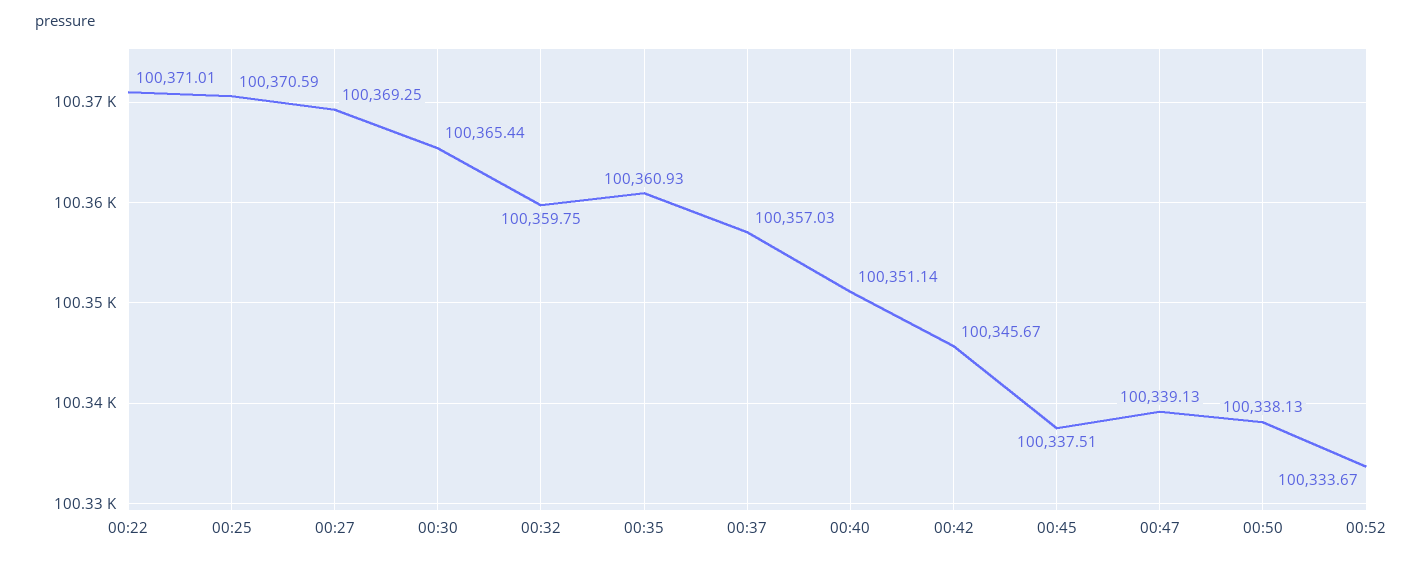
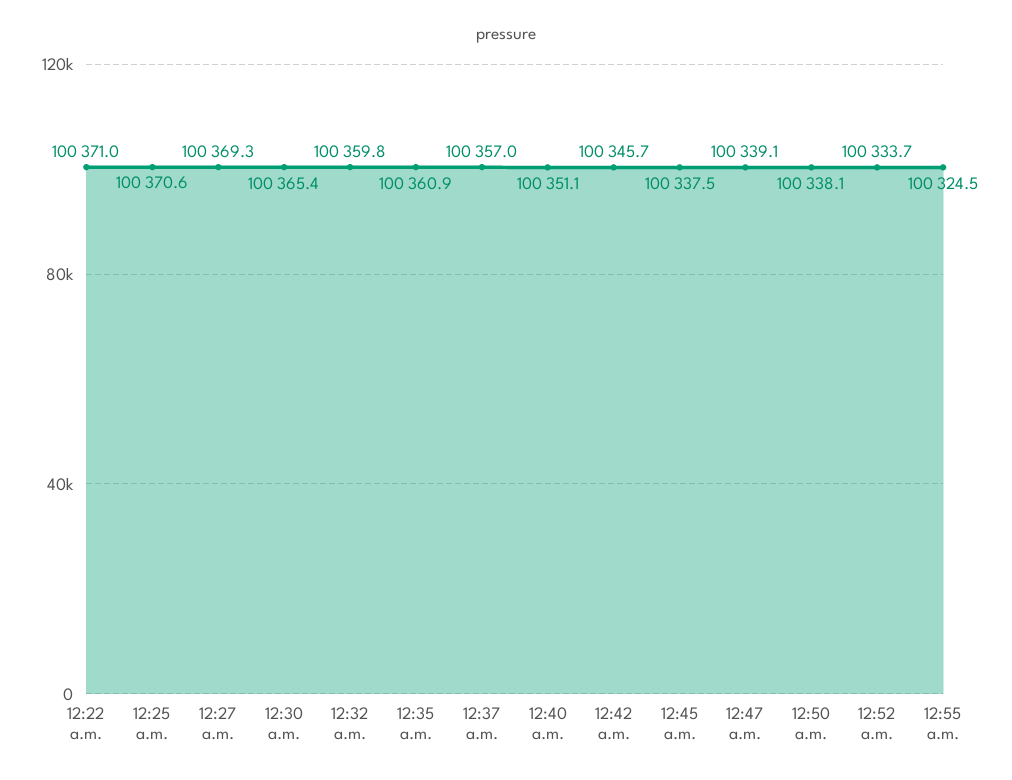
12:55 a.m.: none -> 100324.5

